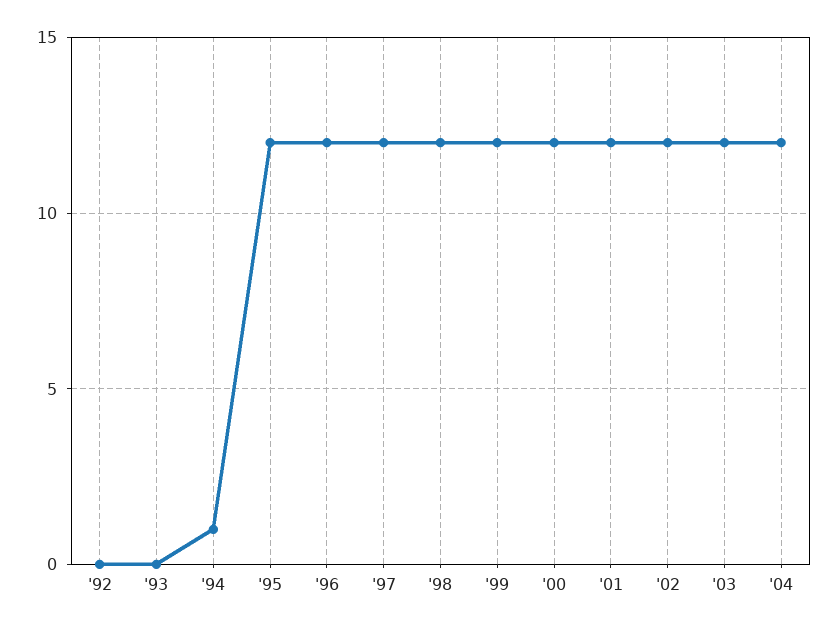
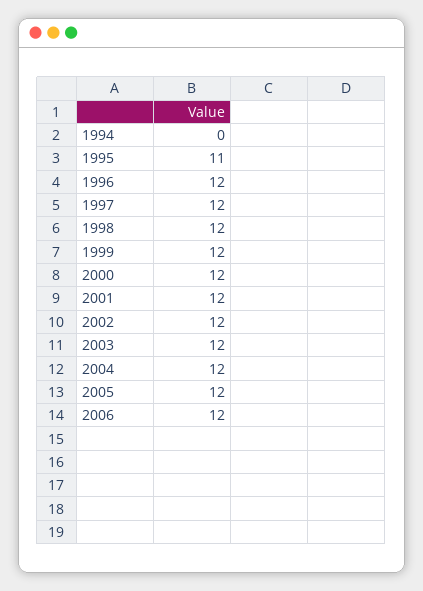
'92: 0 -> none
'93: 0 -> none
'94: 1 -> 0
'95: 12 -> 11
2005: none -> 12
2006: none -> 12

